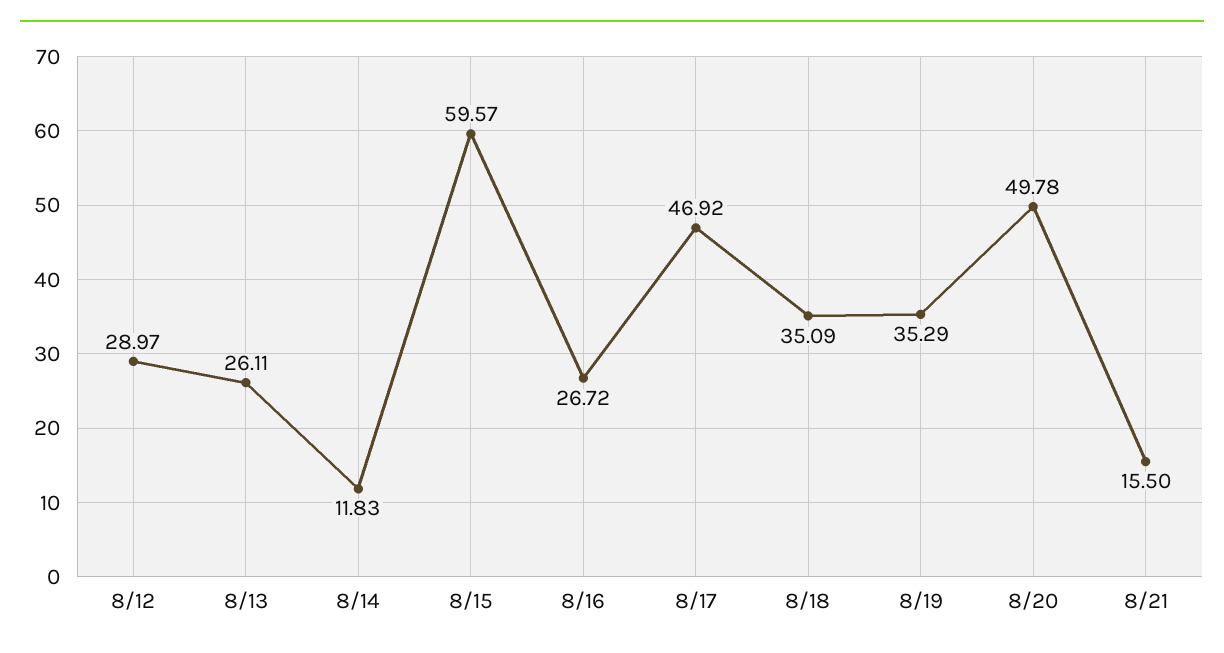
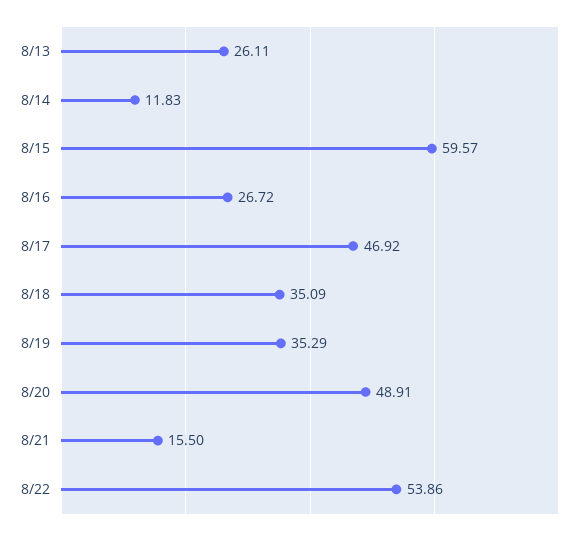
8/12: 28.97 -> none
8/20: 49.78 -> 48.91
8/22: none -> 53.86

